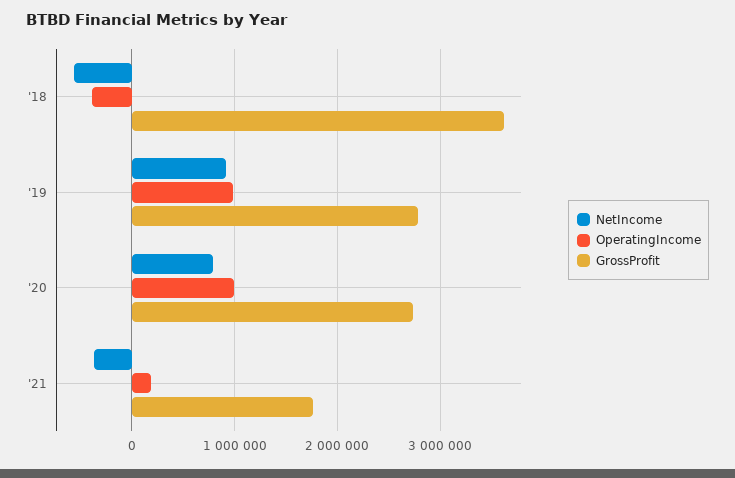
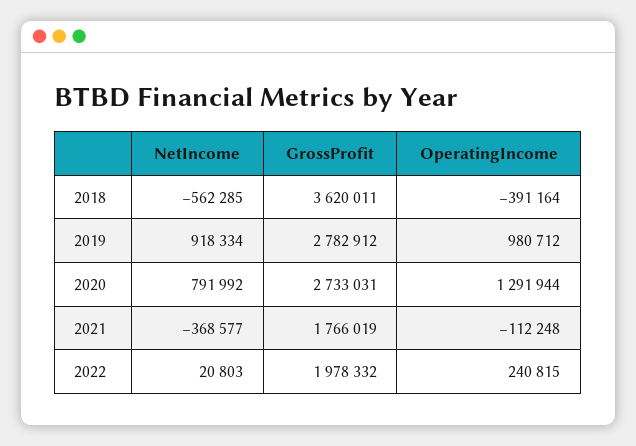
OperatingIncome, '20: 1000000 -> 1291944
OperatingIncome, '21: 200000 -> -112248
NetIncome, 2022: none -> 20803
GrossProfit, 2022: none -> 1978332
OperatingIncome, 2022: none -> 240815

